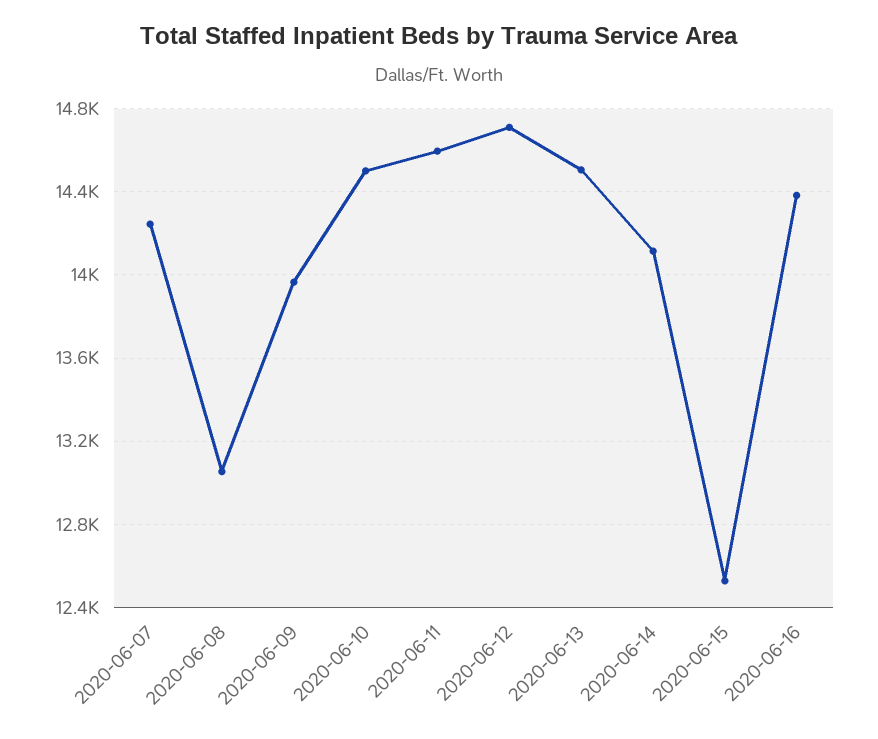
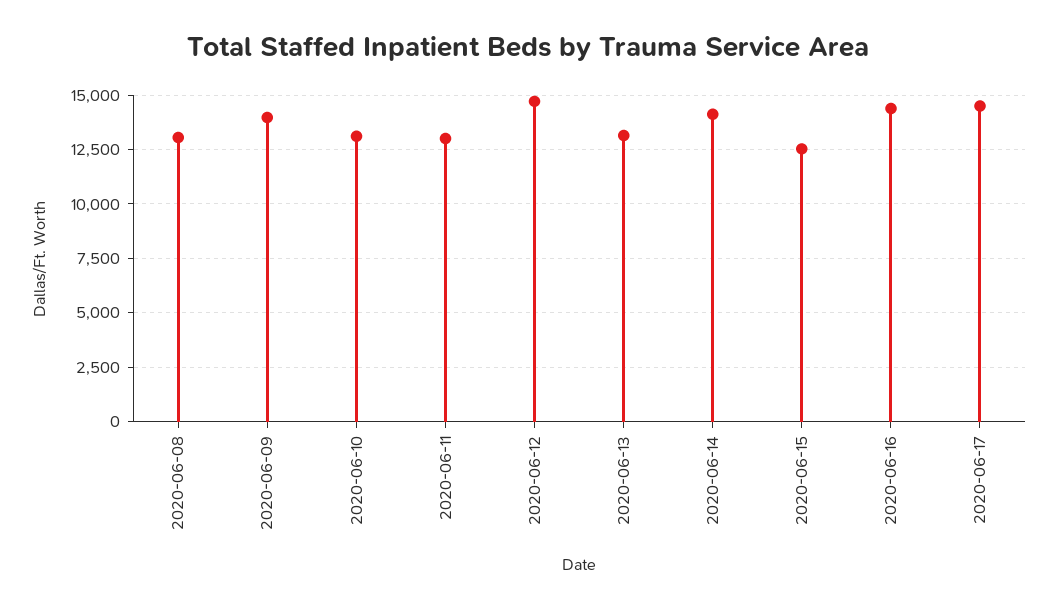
2020-06-07: 14250 -> none
2020-06-10: 14500 -> 13000
2020-06-11: 14600 -> 13000
2020-06-13: 14500 -> 13000
2020-06-17: none -> 14500

